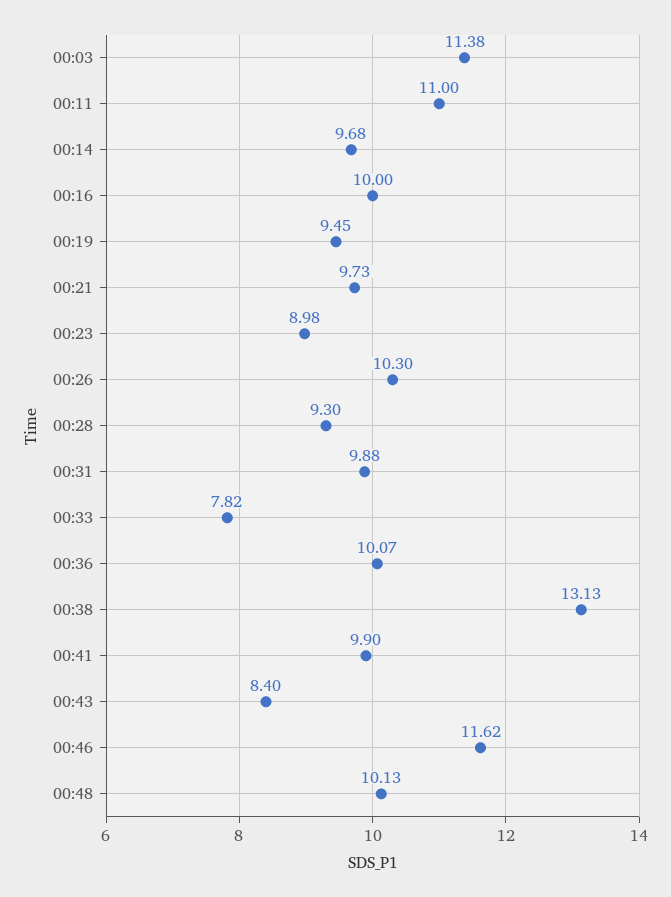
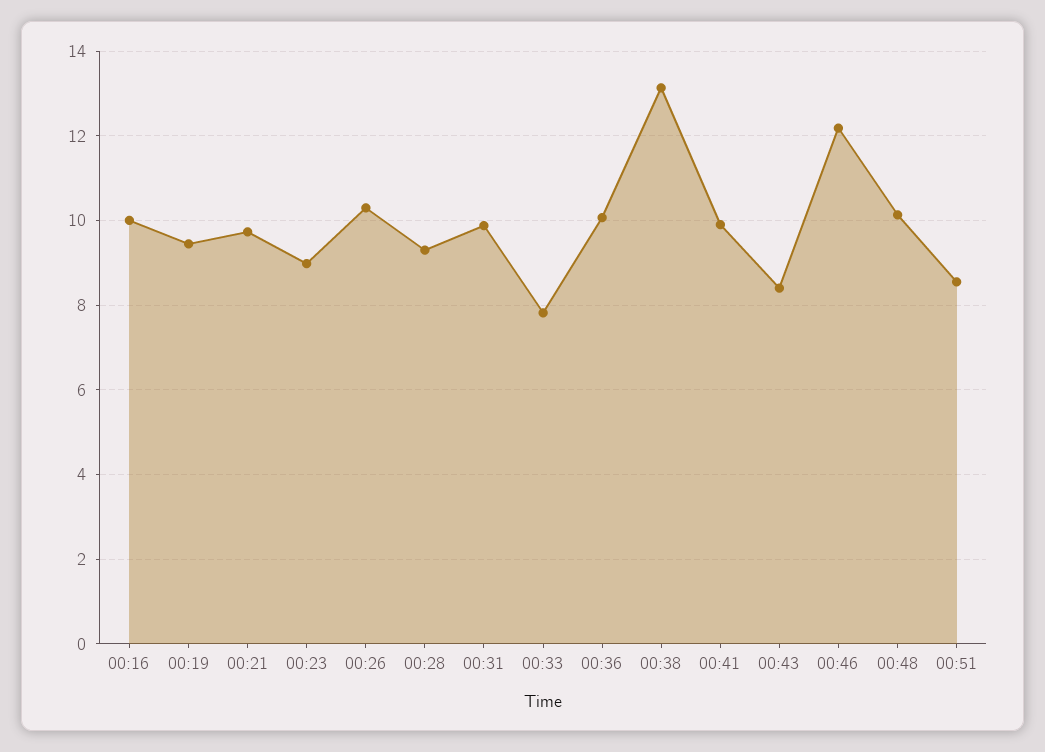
00:03: 11.38 -> none
00:11: 11 -> none
00:14: 9.68 -> none
00:46: 11.62 -> 12.2
00:51: none -> 8.6

